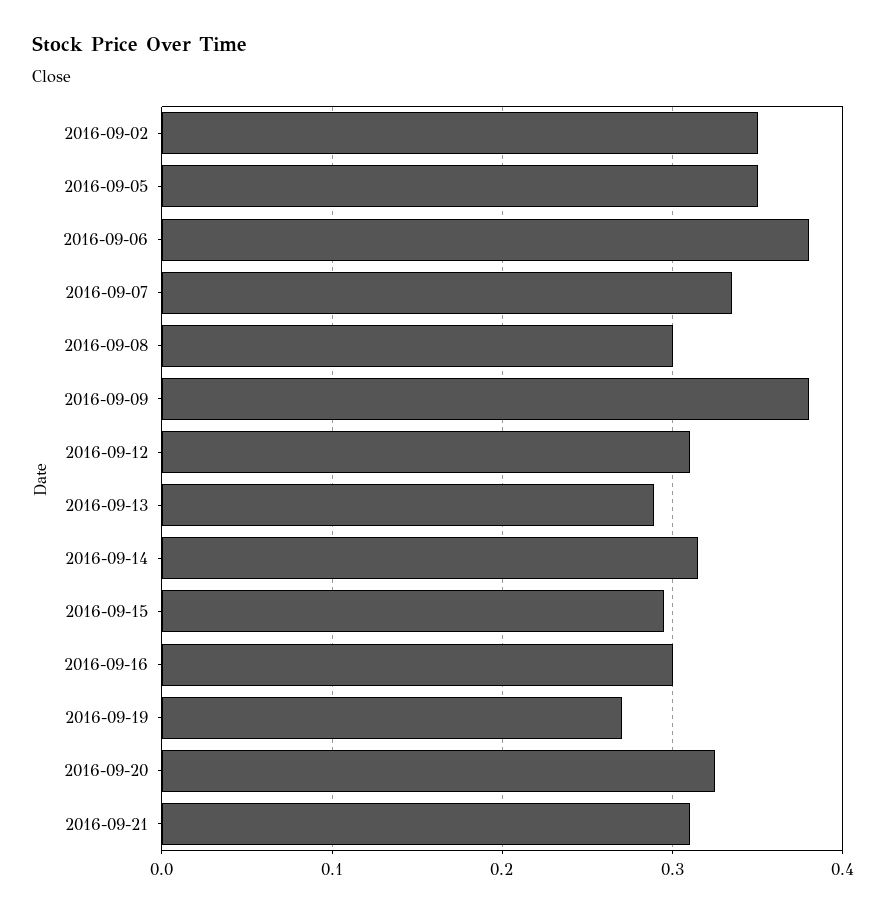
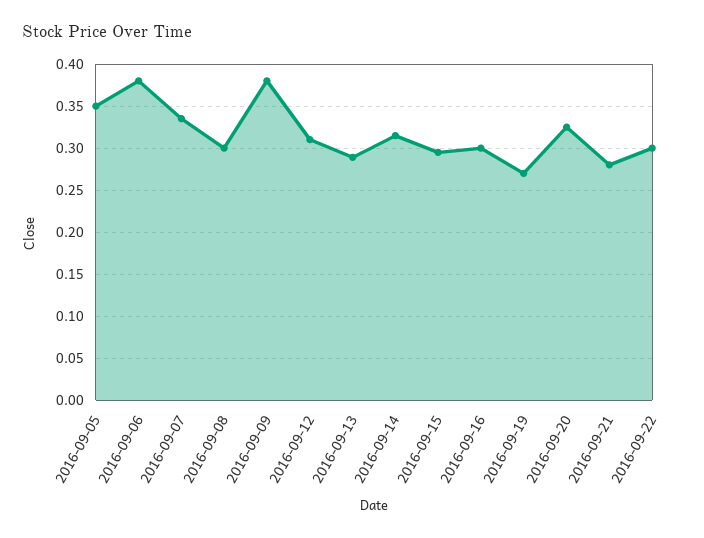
2016-09-02: 0.35 -> none
2016-09-21: 0.31 -> 0.28
2016-09-22: none -> 0.3

